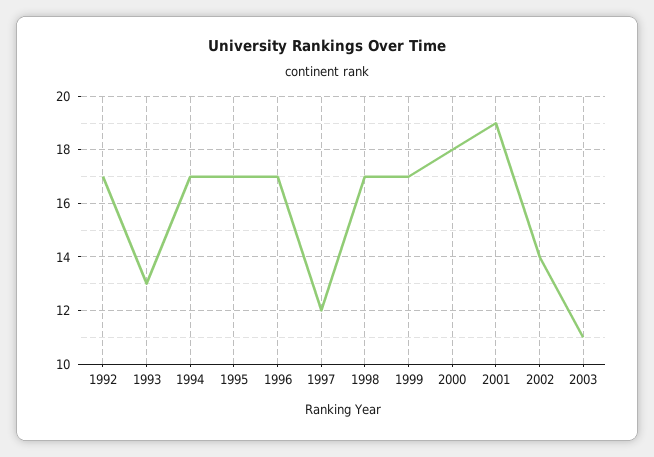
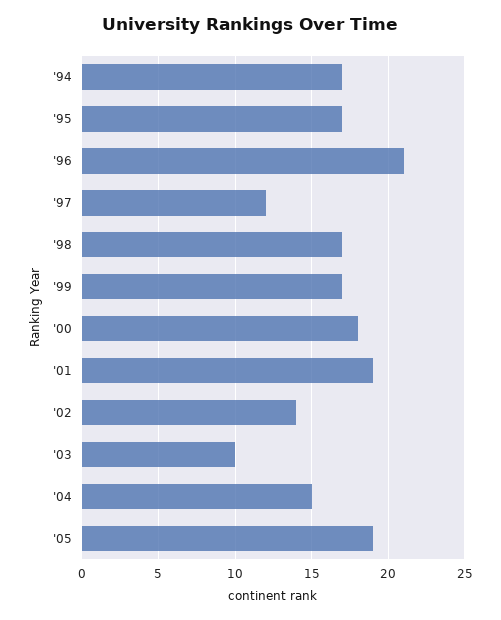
1992: 17 -> none
1993: 13 -> none
1996: 17 -> 21
2003: 11 -> 10
'04: none -> 15
'05: none -> 19

